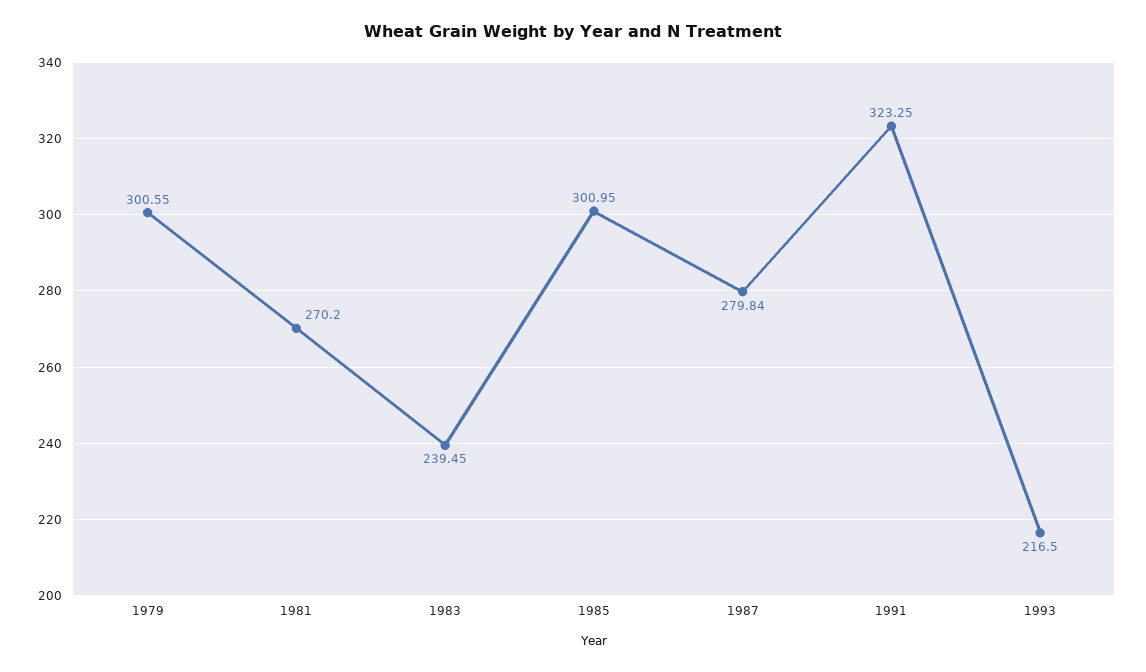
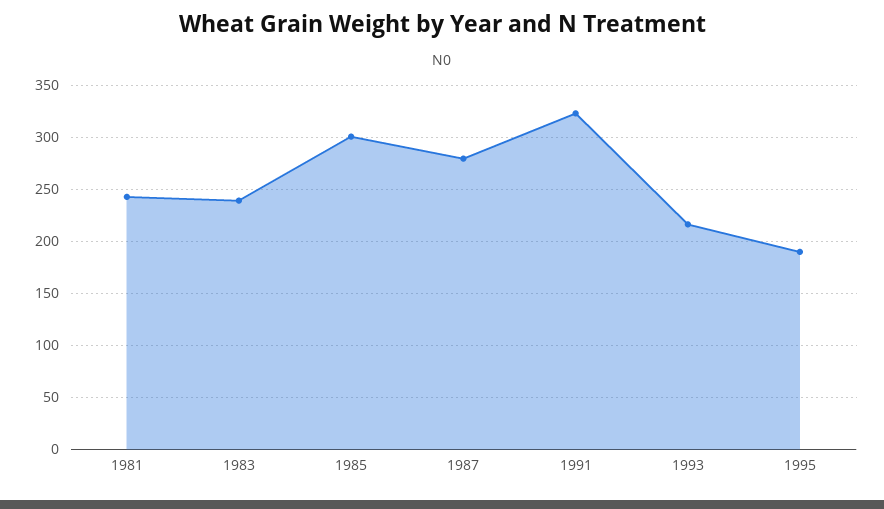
1979: 300.55 -> none
1981: 270.2 -> 240
1995: none -> 190

